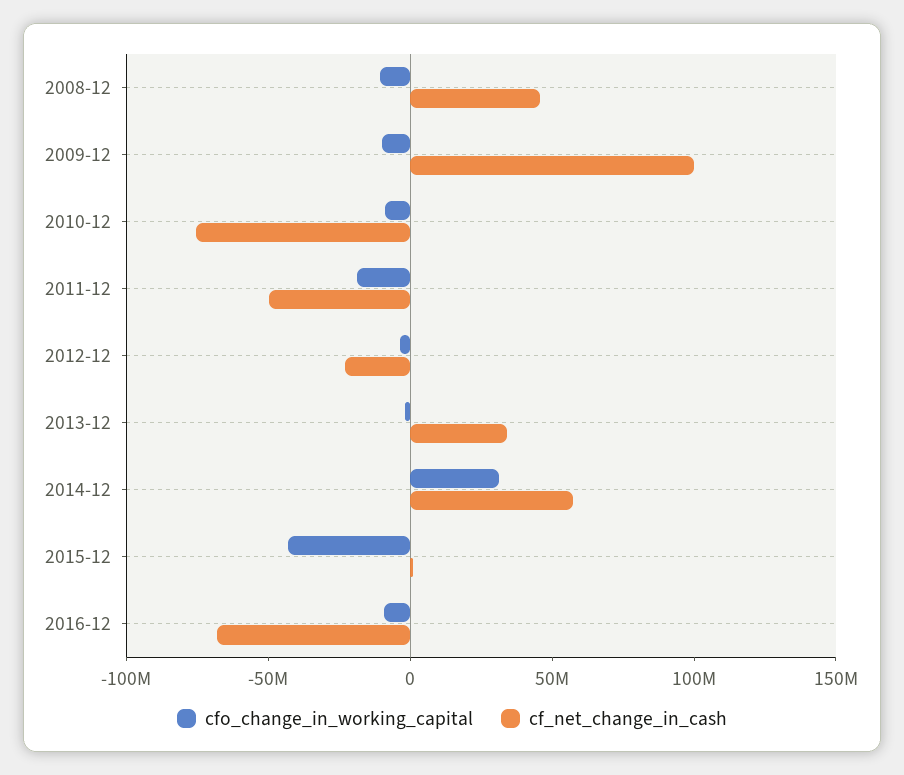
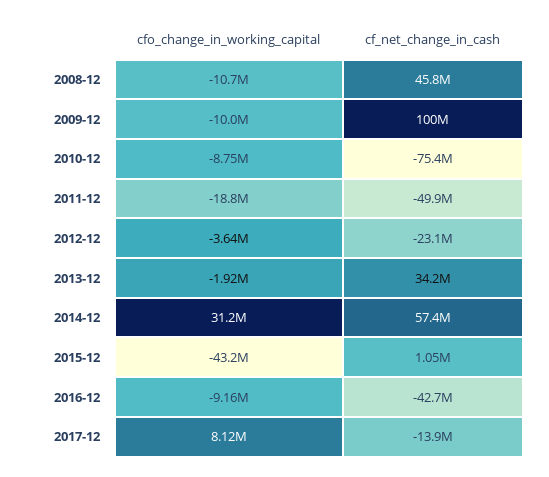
cf_net_change_in_cash, 2016-12: -70000000 -> -42700000
cfo_change_in_working_capital, 2017-12: none -> 8120000
cf_net_change_in_cash, 2017-12: none -> -13900000

